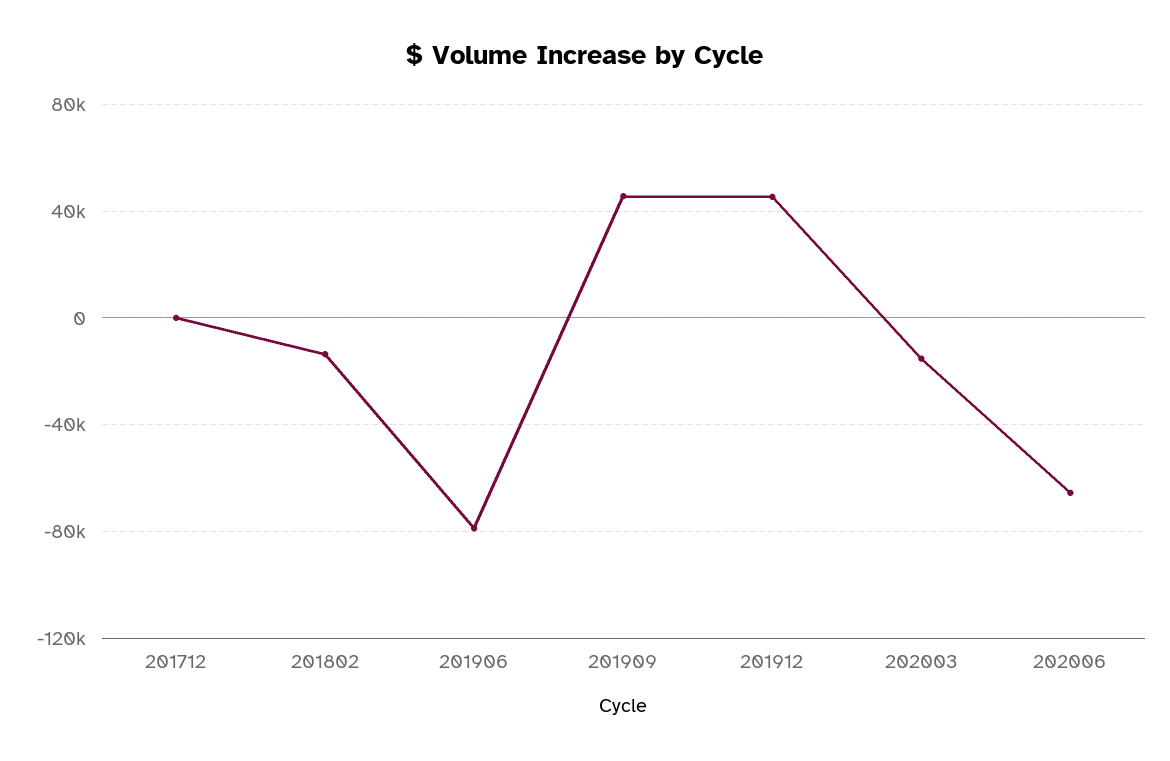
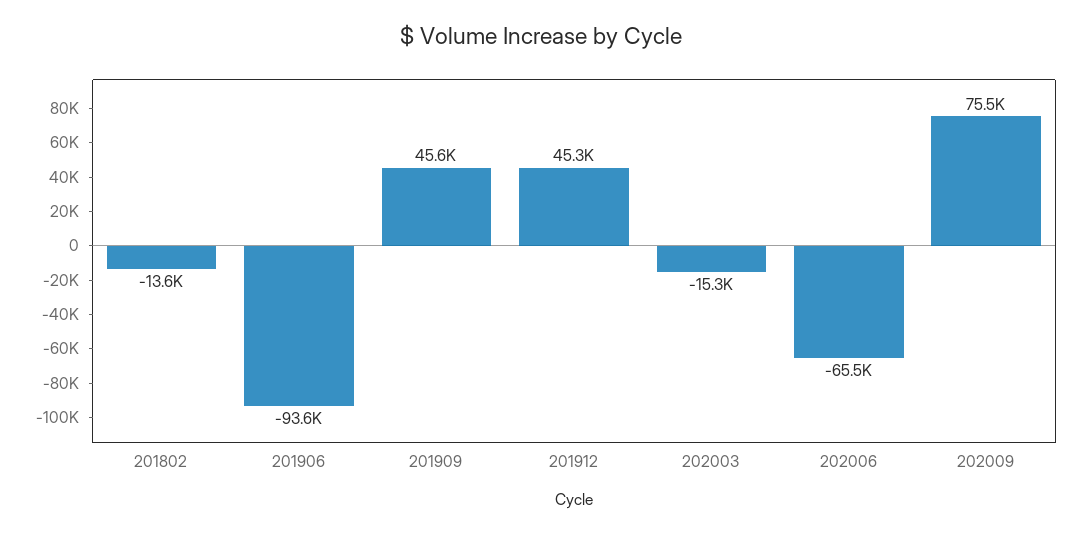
201712: 0 -> none
201906: -80000 -> -93600
202009: none -> 75500

